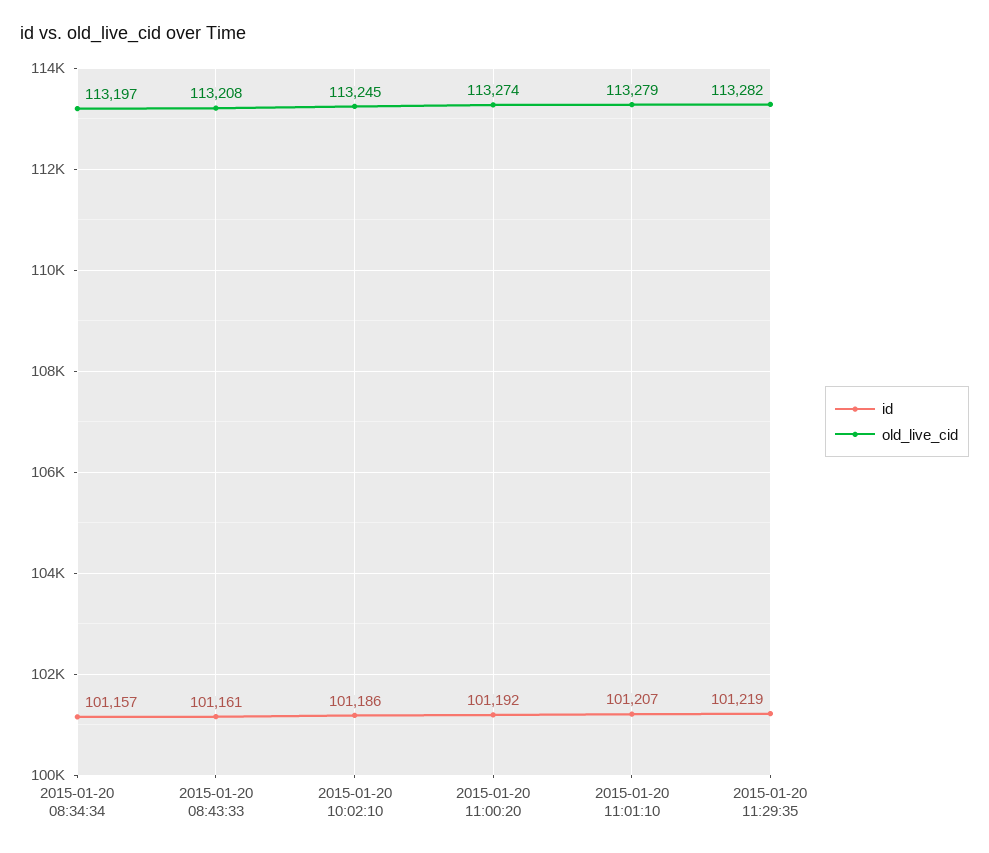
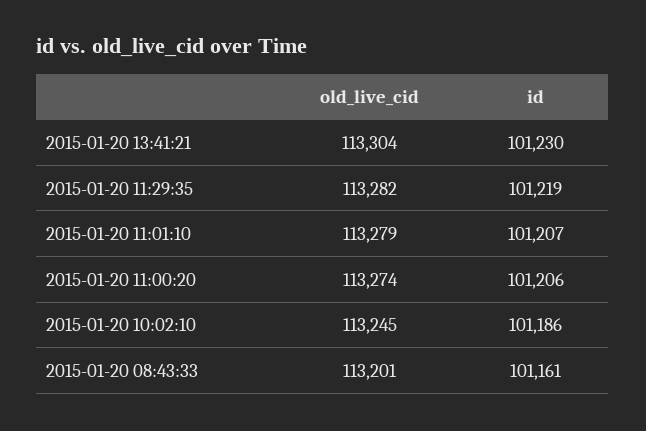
id, 2015-01-20 08:34:34: 101157 -> none
old_live_cid, 2015-01-20 08:34:34: 113197 -> none
old_live_cid, 2015-01-20 08:43:33: 113208 -> 113201
id, 2015-01-20 11:00:20: 101192 -> 101206
old_live_cid, 2015-01-20 13:41:21: none -> 113304
id, 2015-01-20 13:41:21: none -> 101230

